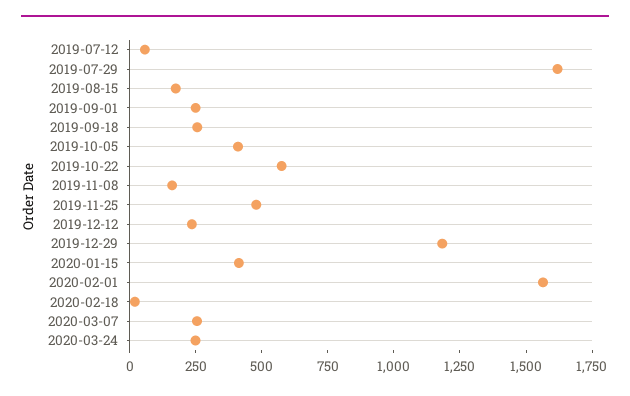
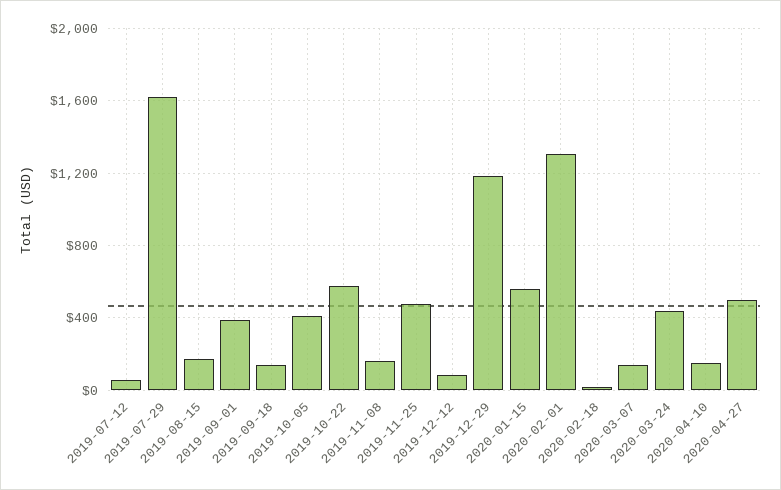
2019-09-01: 250 -> 400
2019-09-18: 250 -> 150
2019-12-12: 250 -> 100
2020-01-15: 400 -> 550
2020-02-01: 1550 -> 1300
2020-03-07: 250 -> 150
2020-03-24: 250 -> 450
2020-04-10: none -> 150
2020-04-27: none -> 500

